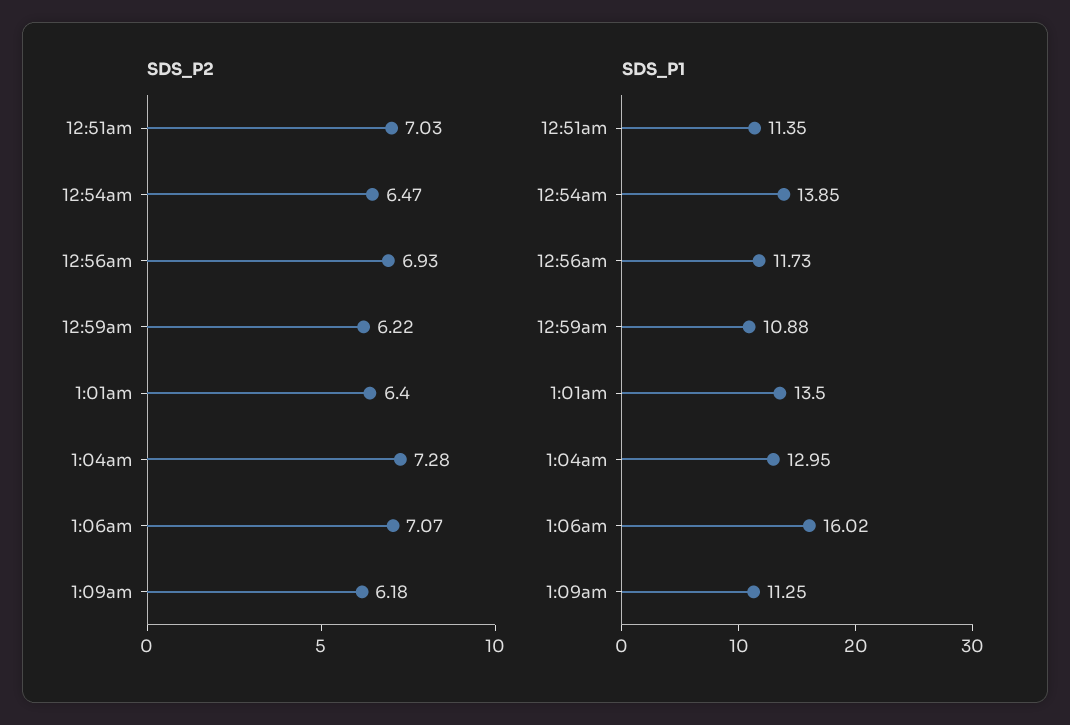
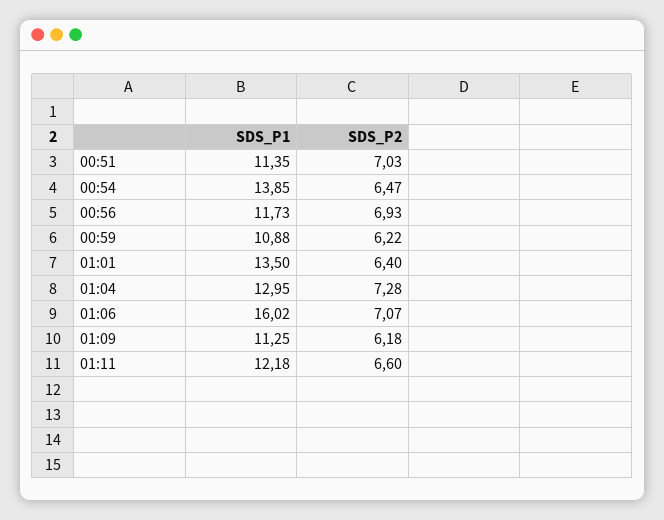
SDS_P1, 01:11: none -> 12.18
SDS_P2, 01:11: none -> 6.6

